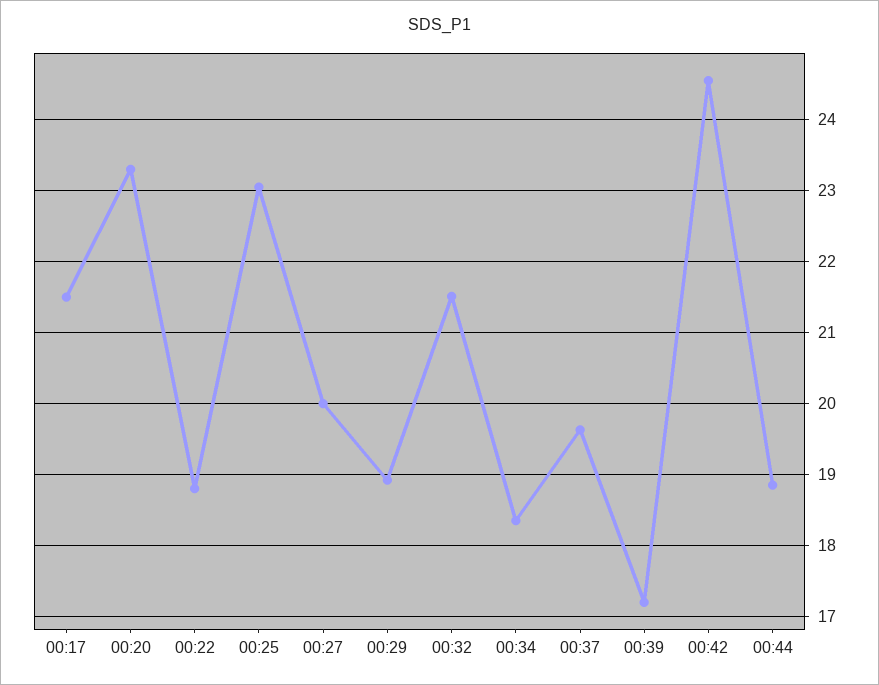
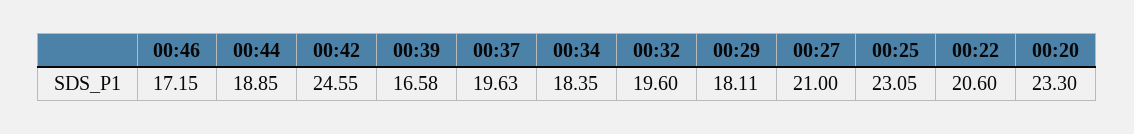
00:17: 21.5 -> none
00:22: 18.8 -> 20.6
00:27: 20 -> 21
00:29: 18.9 -> 18.11
00:32: 21.5 -> 19.6
00:39: 17.2 -> 16.58
00:46: none -> 17.15

